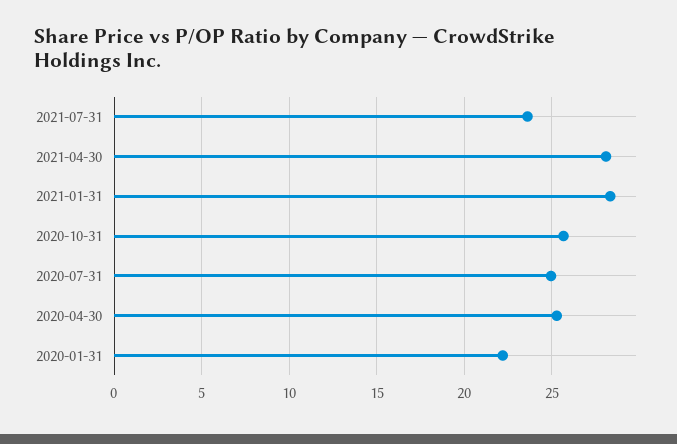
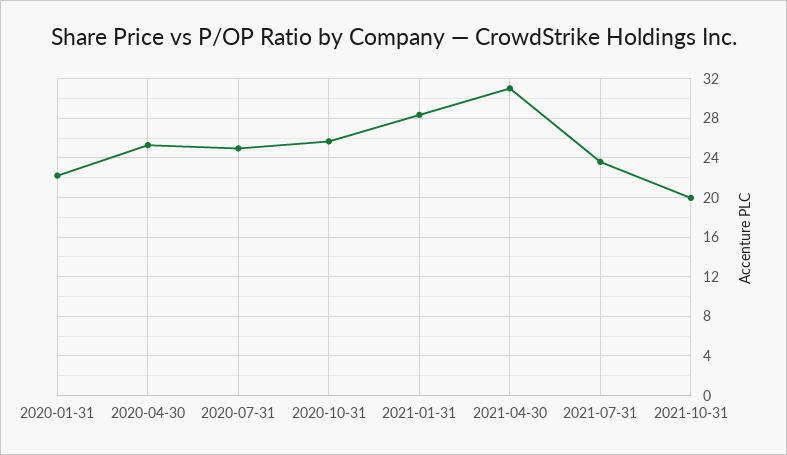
2021-04-30: 28 -> 31
2021-10-31: none -> 20

